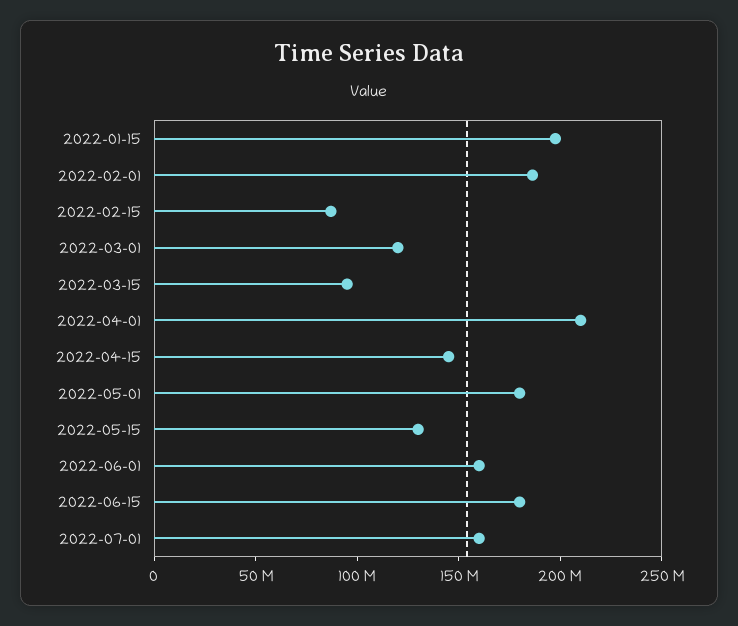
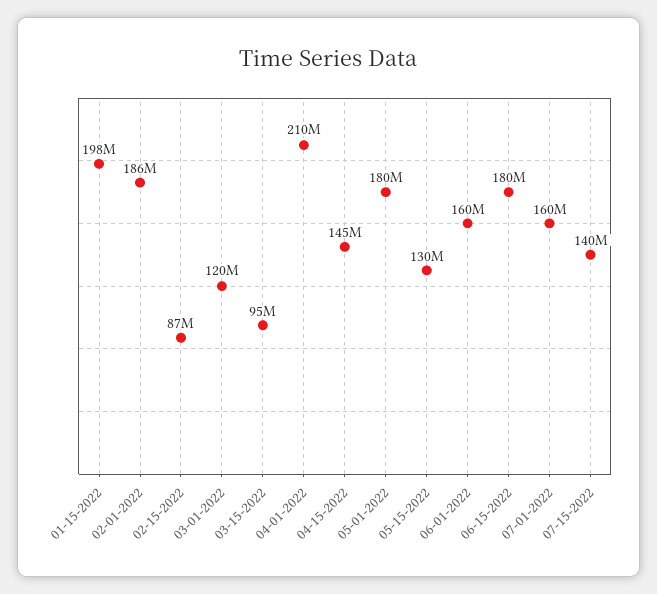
07-15-2022: none -> 140000000

